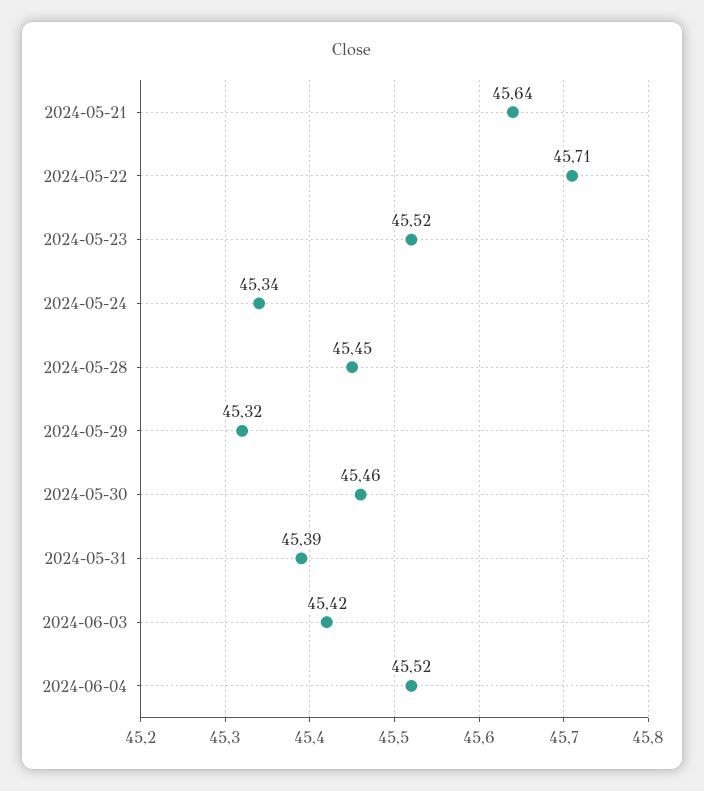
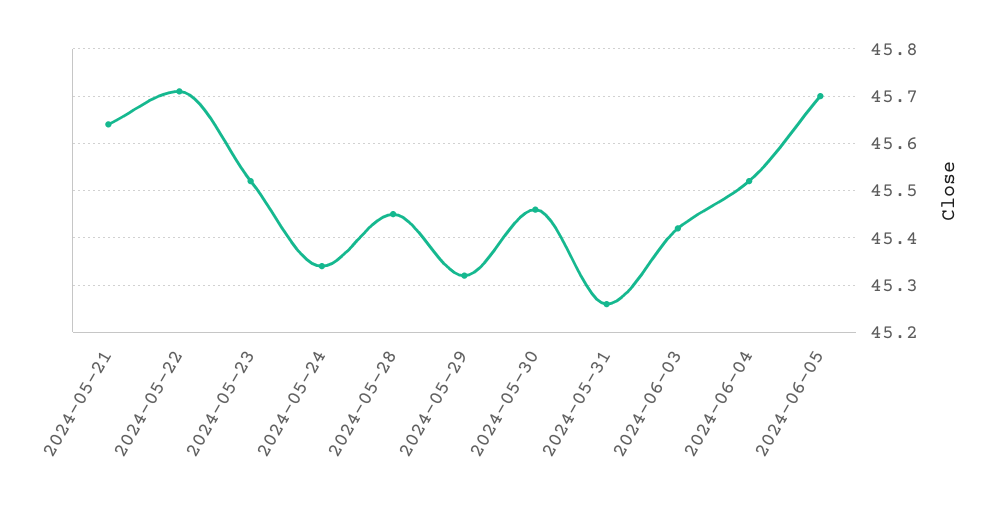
2024-05-31: 45.39 -> 45.25
2024-06-05: none -> 45.7

